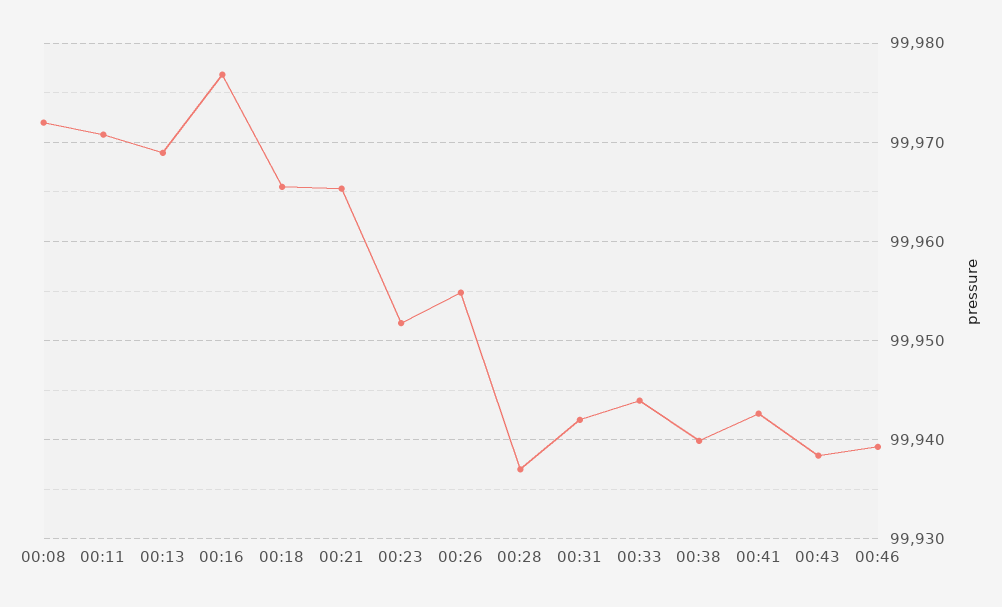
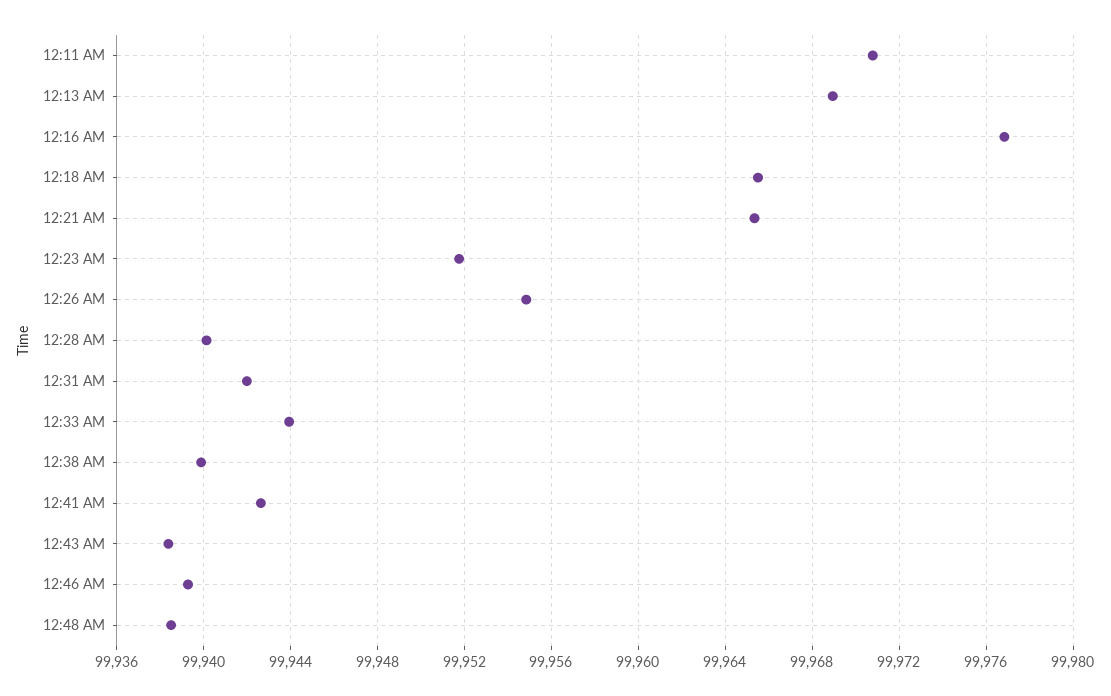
00:08: 99972 -> none
00:28: 99937 -> 99940
12:48 AM: none -> 99938.5

